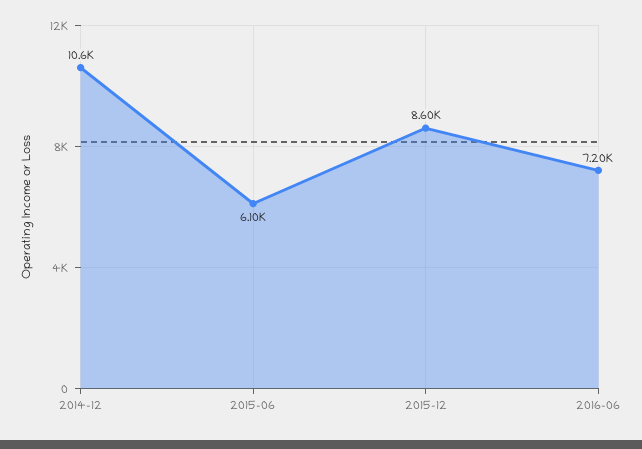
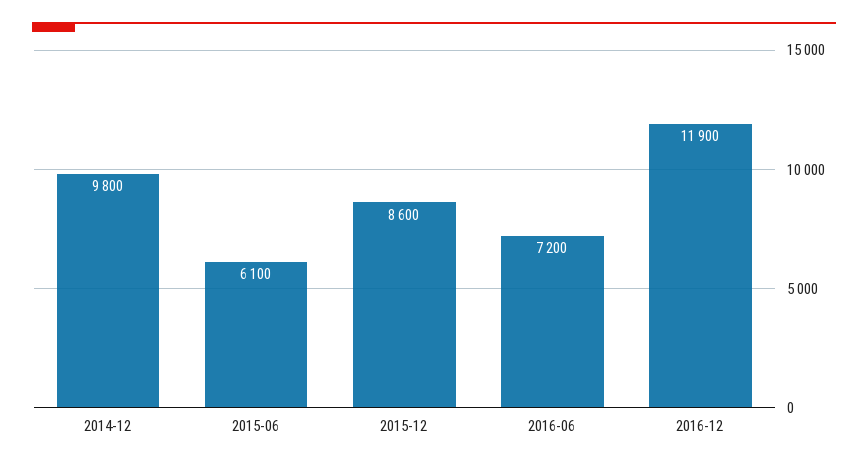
2014-12: 10600 -> 9800
2016-12: none -> 11900

